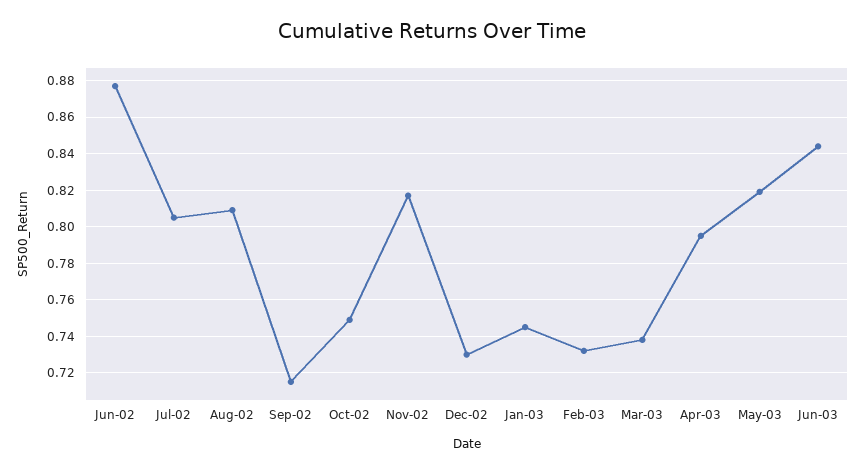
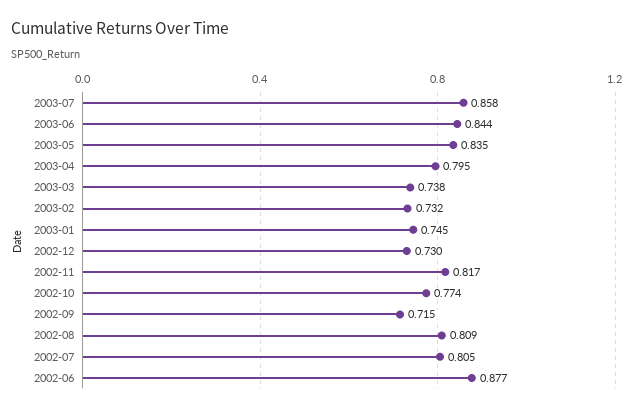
Oct-02: 0.75 -> 0.774
May-03: 0.82 -> 0.835
2003-07: none -> 0.858

